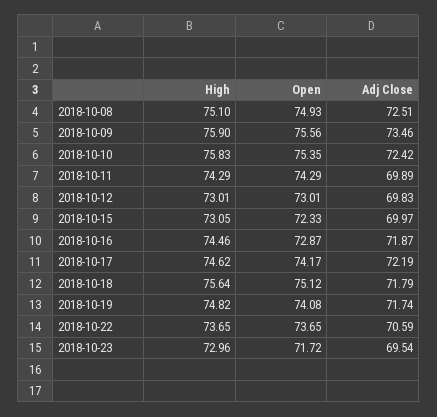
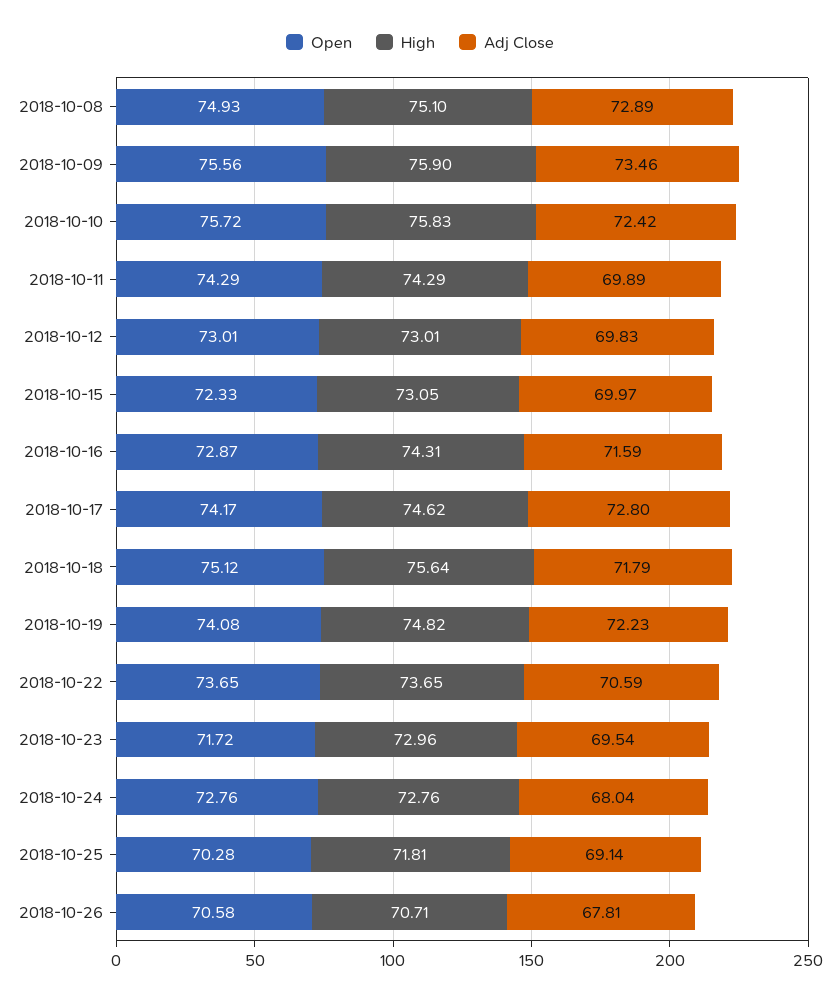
Adj Close, 2018-10-08: 72.51 -> 72.89
Open, 2018-10-10: 75.35 -> 75.72
High, 2018-10-16: 74.46 -> 74.31
Adj Close, 2018-10-16: 71.87 -> 71.59
Adj Close, 2018-10-17: 72.19 -> 72.8
Adj Close, 2018-10-19: 71.74 -> 72.23
Open, 2018-10-24: none -> 72.76
High, 2018-10-24: none -> 72.76
Adj Close, 2018-10-24: none -> 68.04
Open, 2018-10-25: none -> 70.28
High, 2018-10-25: none -> 71.81
Adj Close, 2018-10-25: none -> 69.14
Open, 2018-10-26: none -> 70.58
High, 2018-10-26: none -> 70.71
Adj Close, 2018-10-26: none -> 67.81

